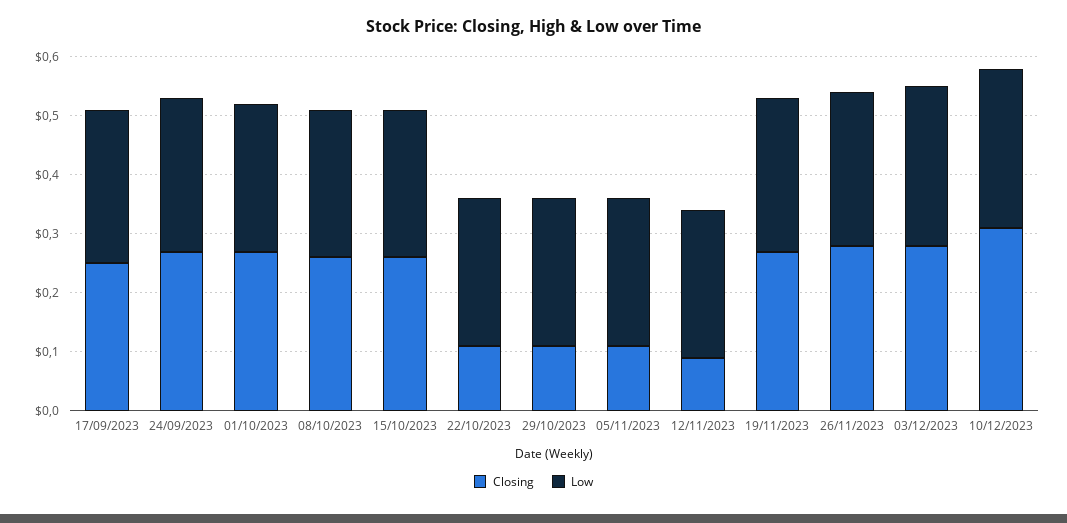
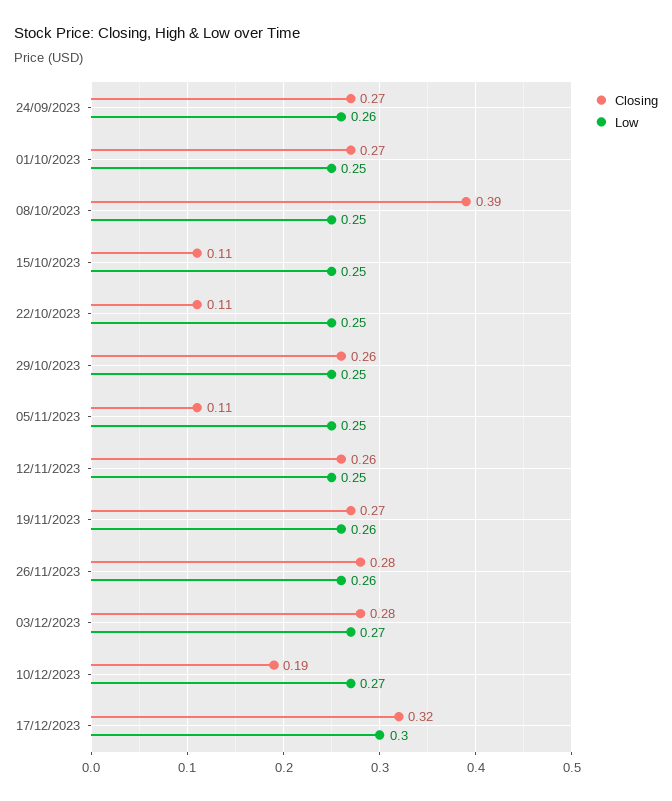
Closing, 17/09/2023: 0.25 -> none
Low, 17/09/2023: 0.25 -> none
Closing, 08/10/2023: 0.25 -> 0.39
Closing, 15/10/2023: 0.25 -> 0.11
Closing, 29/10/2023: 0.1 -> 0.26
Closing, 12/11/2023: 0.1 -> 0.26
Closing, 10/12/2023: 0.3 -> 0.19
Closing, 17/12/2023: none -> 0.32
Low, 17/12/2023: none -> 0.3

